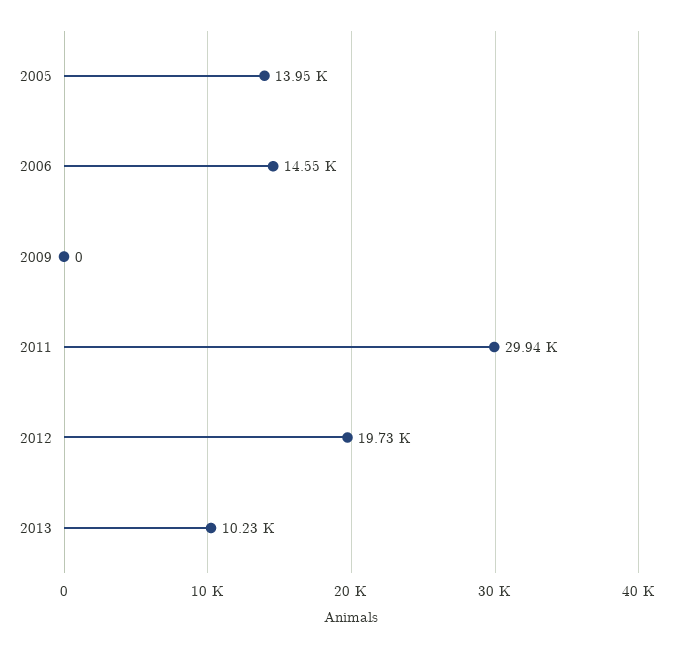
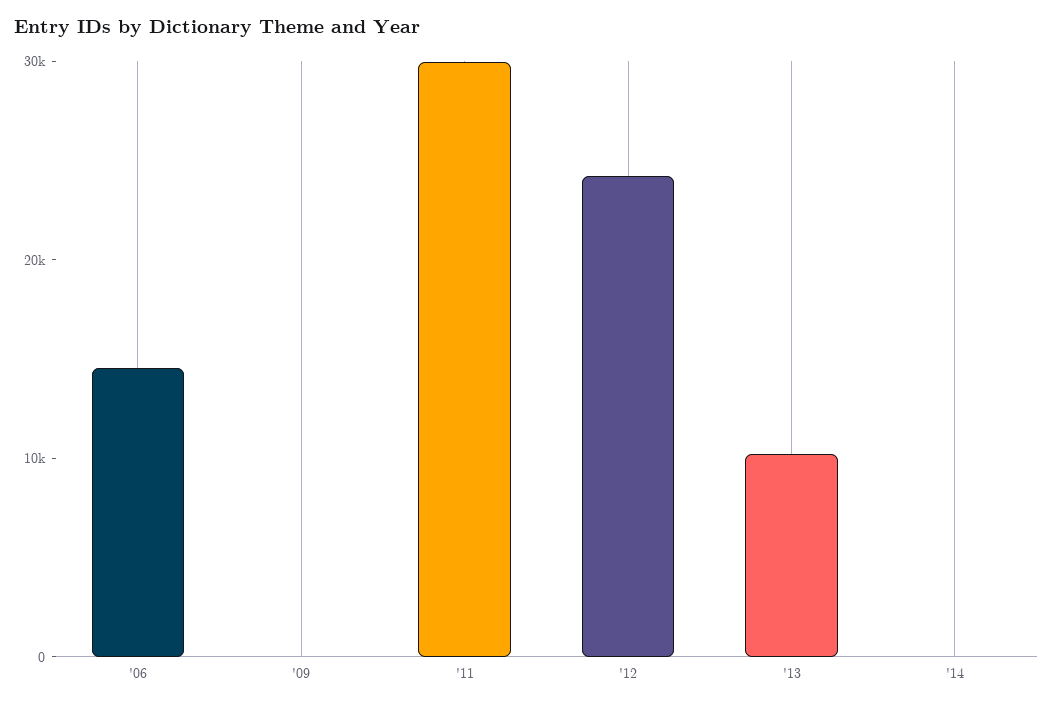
2005: 13950 -> none
2012: 19730 -> 24000
'14: none -> 0

